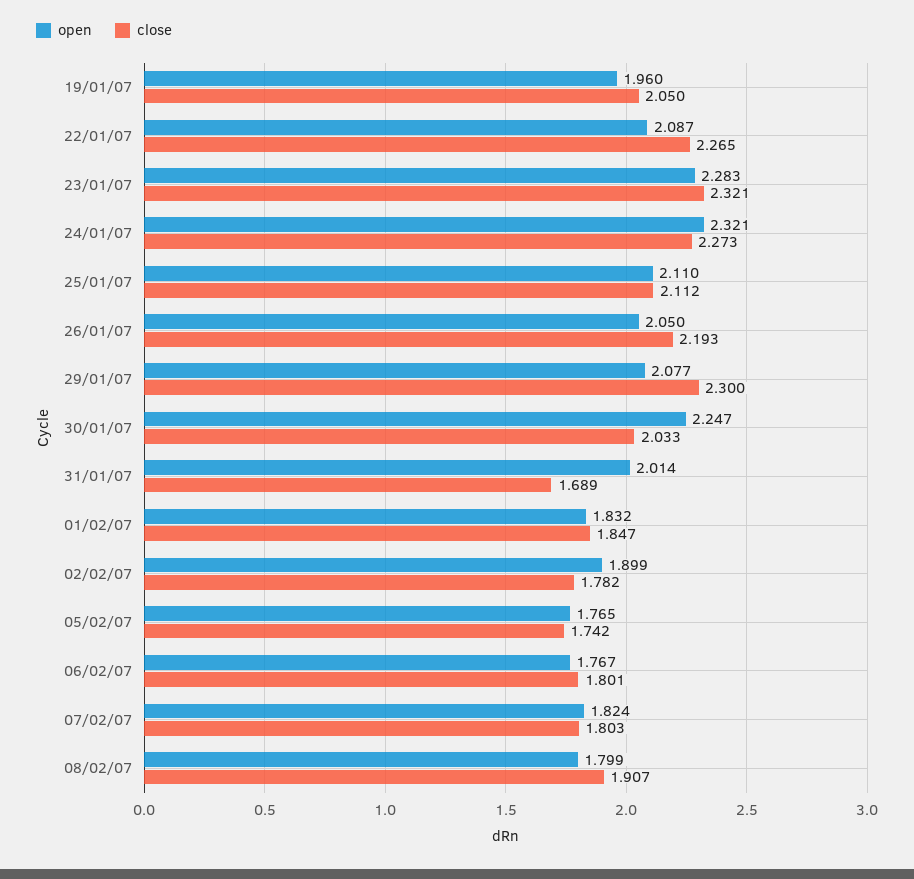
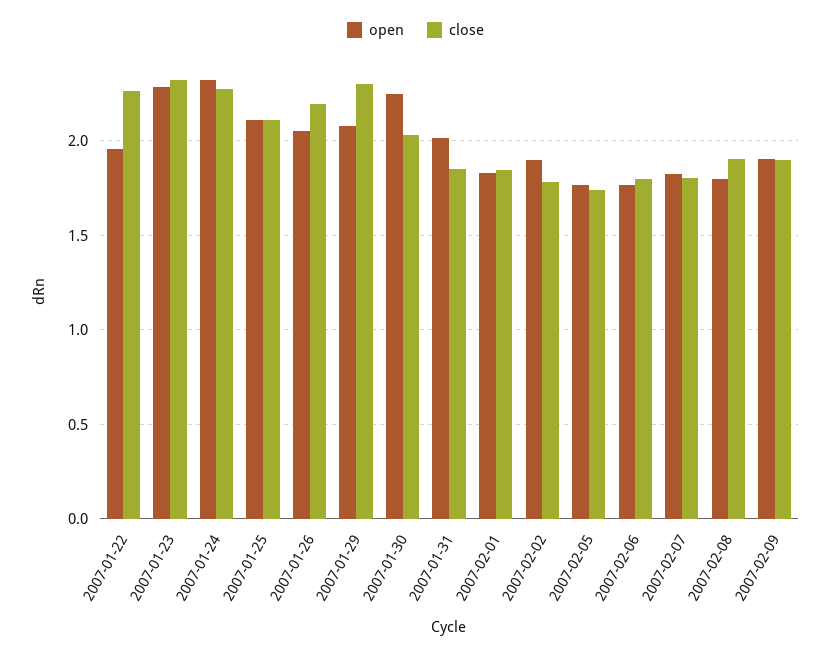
open, 19/01/07: 1.96 -> none
close, 19/01/07: 2.05 -> none
open, 22/01/07: 2.087 -> 1.95
close, 31/01/07: 1.689 -> 1.85
open, 2007-02-09: none -> 1.9
close, 2007-02-09: none -> 1.9

